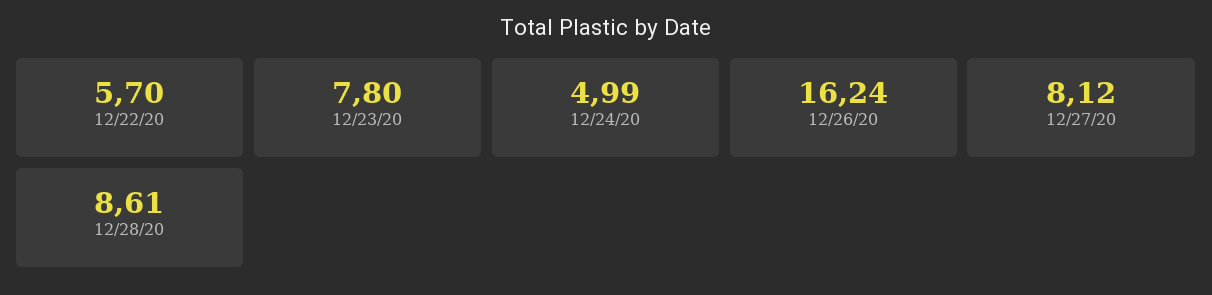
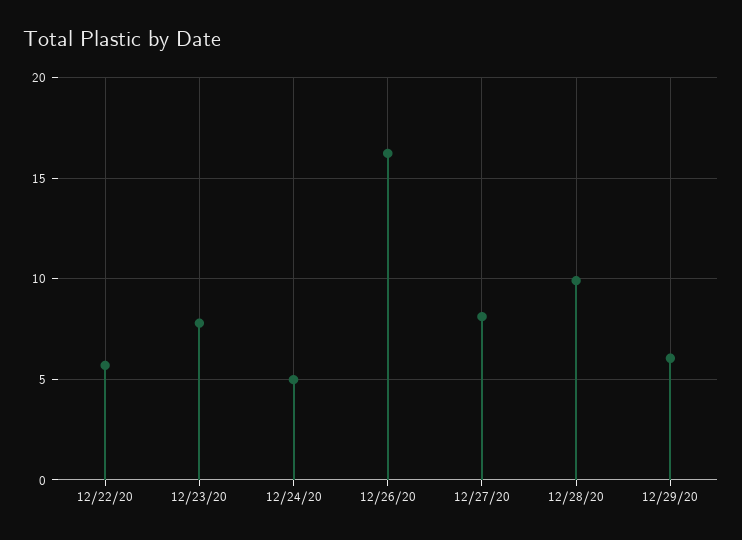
12/28/20: 8.61 -> 10
12/29/20: none -> 6

